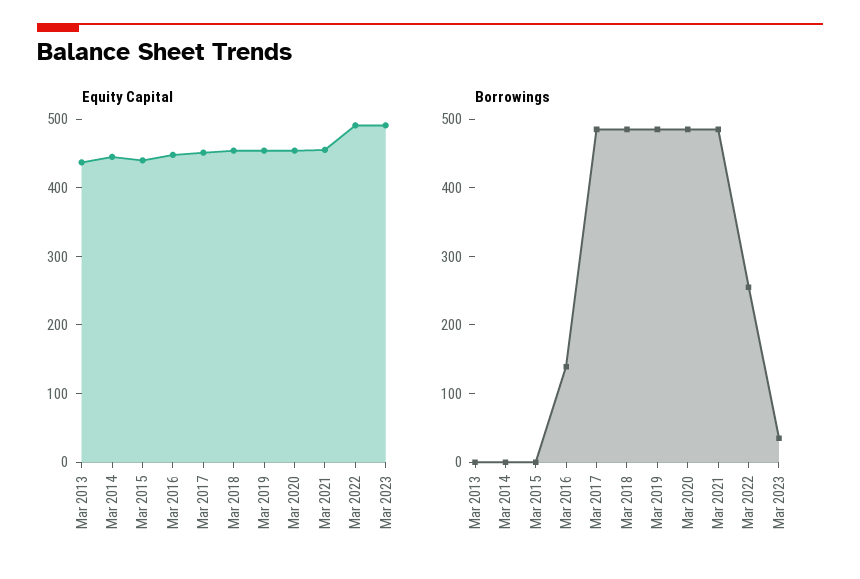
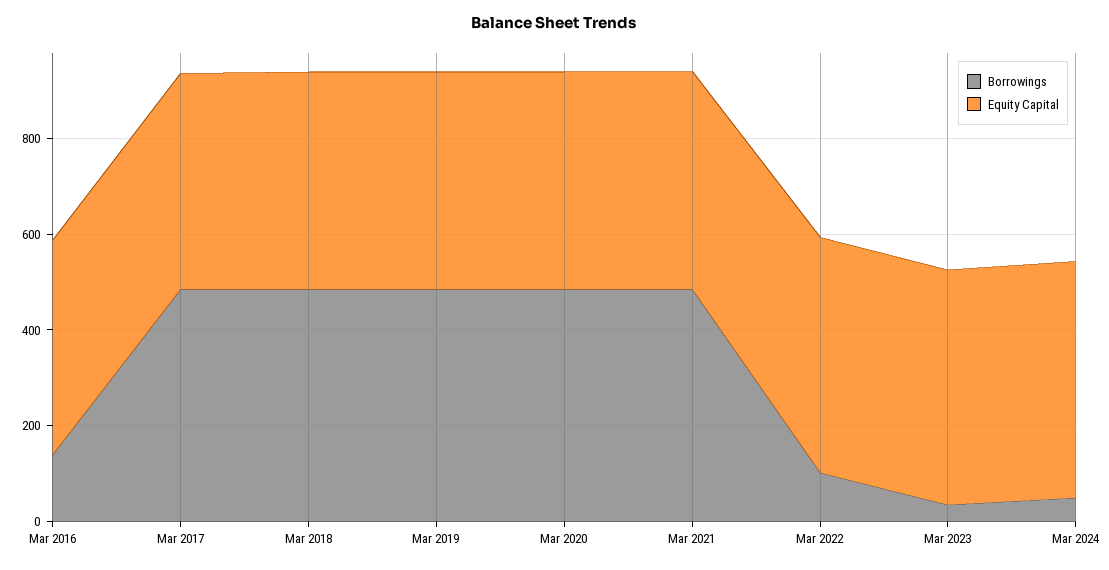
Equity Capital, Mar 2013: 440 -> none
Equity Capital, Mar 2014: 440 -> none
Equity Capital, Mar 2015: 440 -> none
Borrowings, Mar 2013: 0 -> none
Borrowings, Mar 2014: 0 -> none
Borrowings, Mar 2015: 0 -> none
Borrowings, Mar 2022: 260 -> 100
Borrowings, Mar 2024: none -> 50
Equity Capital, Mar 2024: none -> 500

